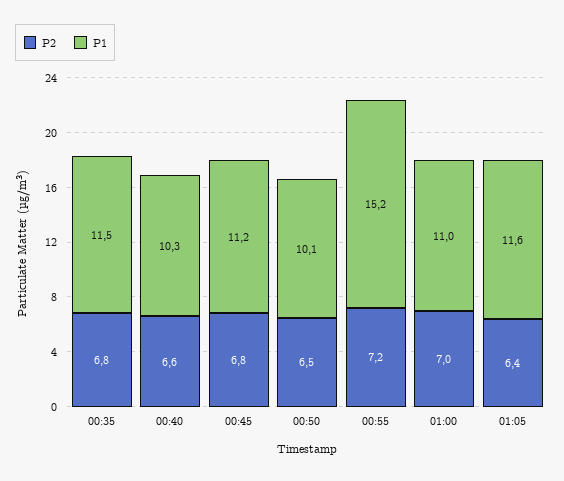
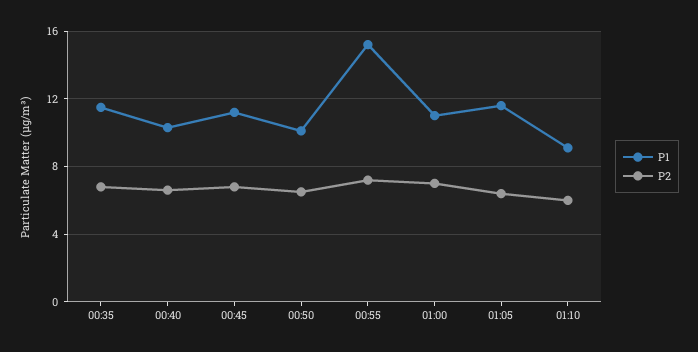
P1, 01:10: none -> 9
P2, 01:10: none -> 6

